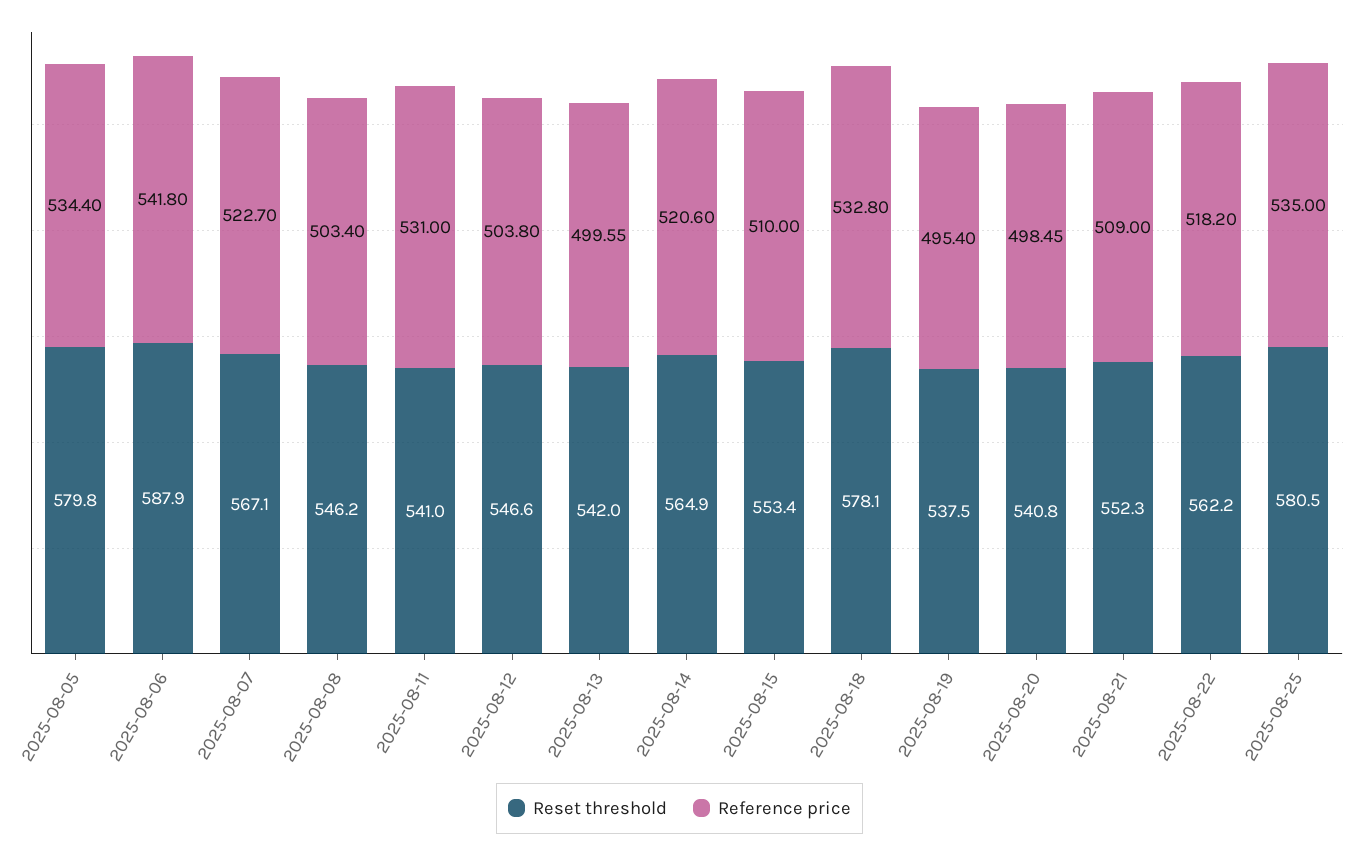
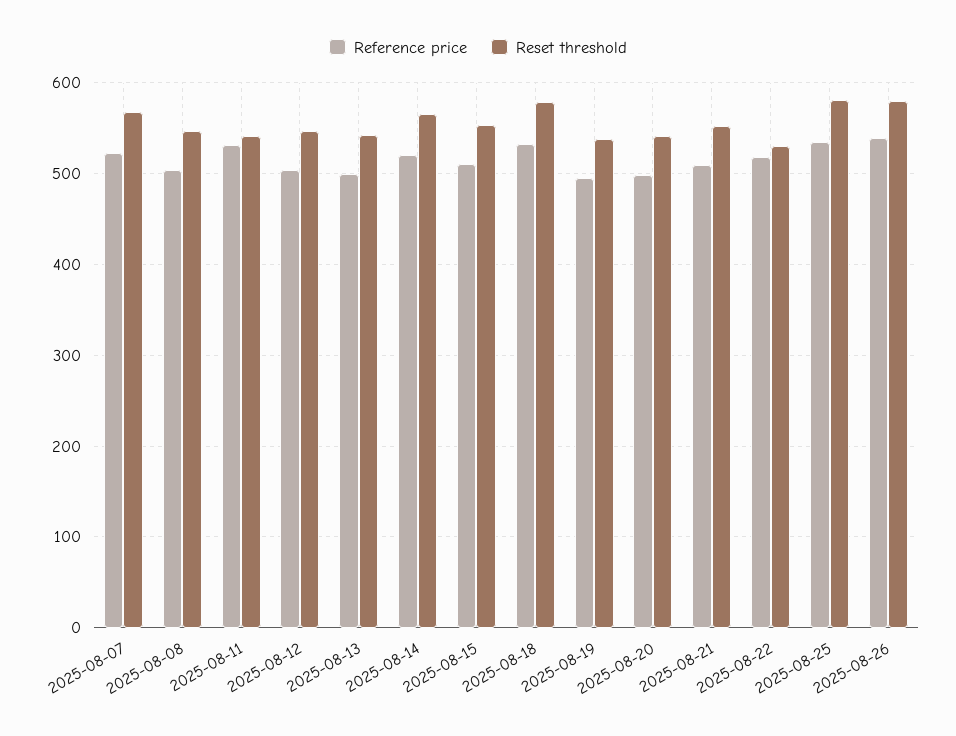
Reset threshold, 2025-08-05: 579.8 -> none
Reference price, 2025-08-05: 534.4 -> none
Reset threshold, 2025-08-06: 587.9 -> none
Reference price, 2025-08-06: 541.8 -> none
Reset threshold, 2025-08-22: 562.2 -> 530
Reference price, 2025-08-26: none -> 540
Reset threshold, 2025-08-26: none -> 580

